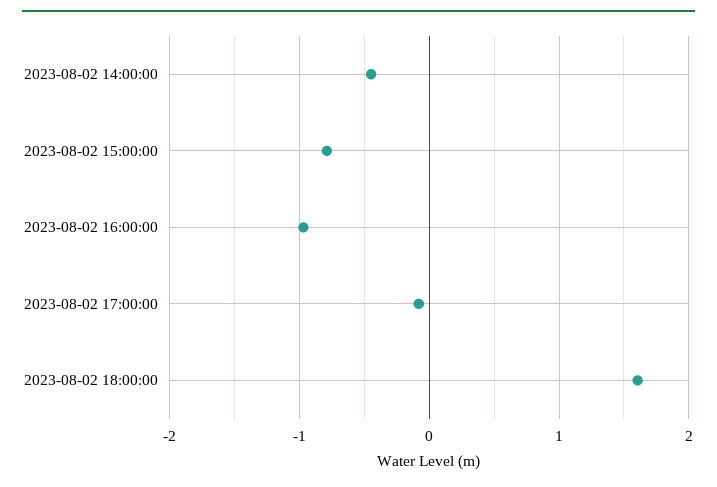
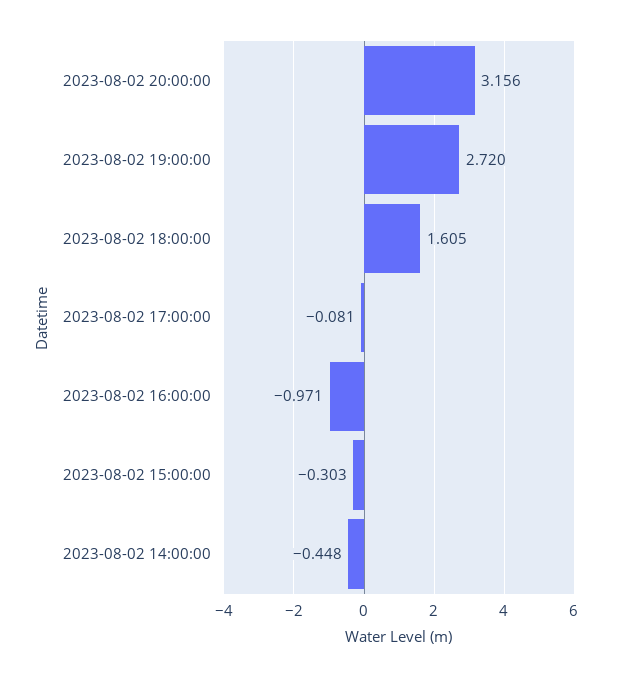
2023-08-02 15:00:00: -0.8 -> -0.303
2023-08-02 20:00:00: none -> 3.156
2023-08-02 19:00:00: none -> 2.72

